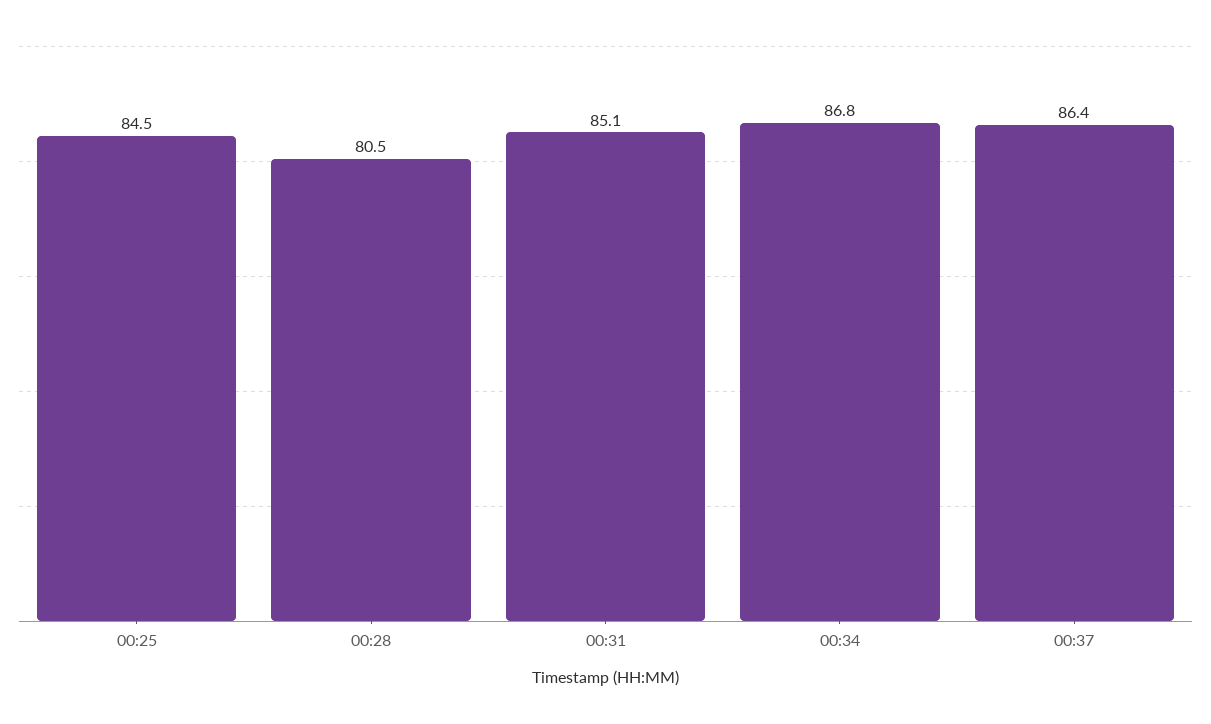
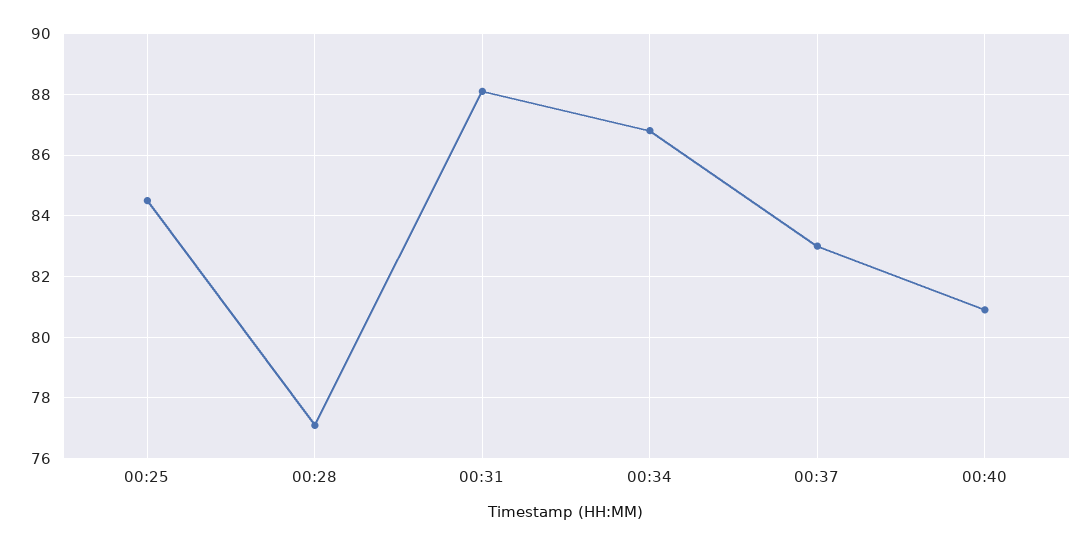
00:28: 80.5 -> 77
00:31: 85.1 -> 88
00:37: 86.4 -> 83
00:40: none -> 81

